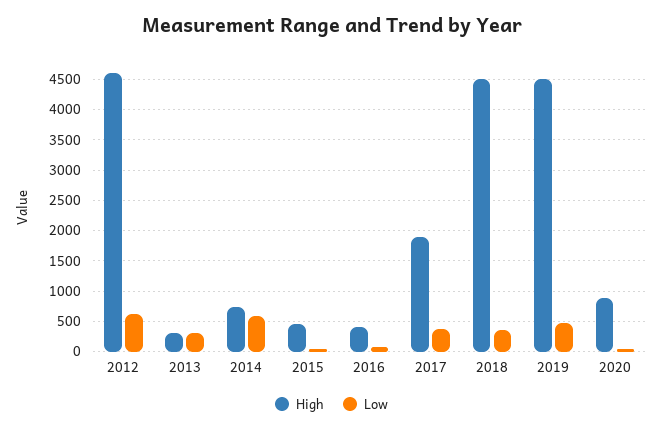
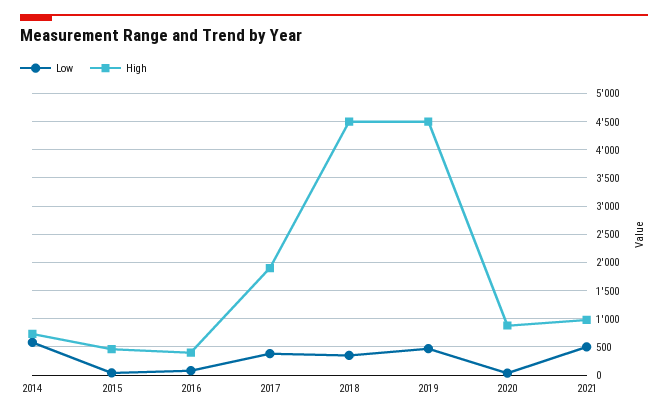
High, 2012: 4600 -> none
Low, 2012: 600 -> none
High, 2013: 300 -> none
Low, 2013: 300 -> none
Low, 2021: none -> 500
High, 2021: none -> 1000

